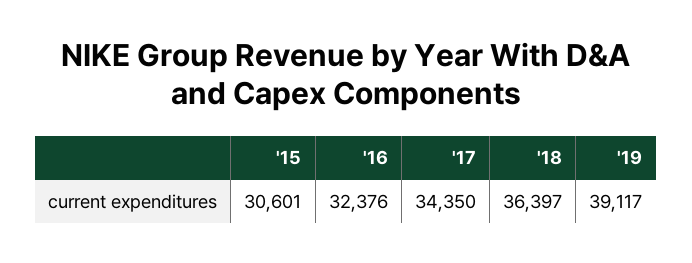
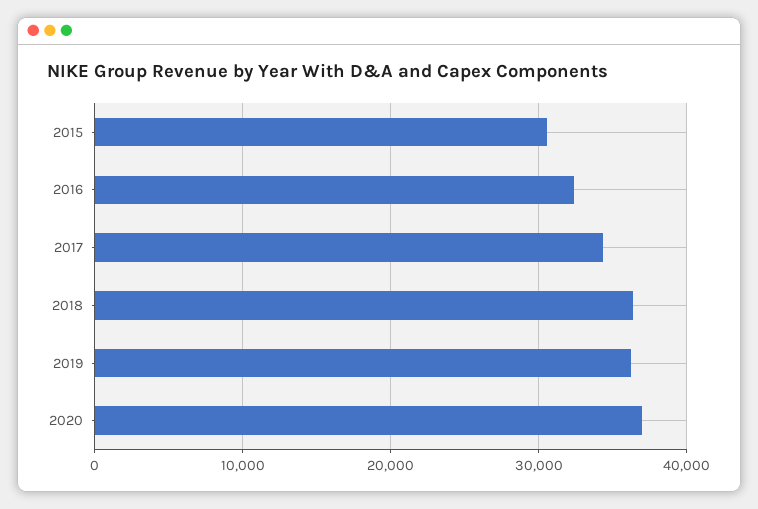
'19: 39117 -> 36000
2020: none -> 37000

